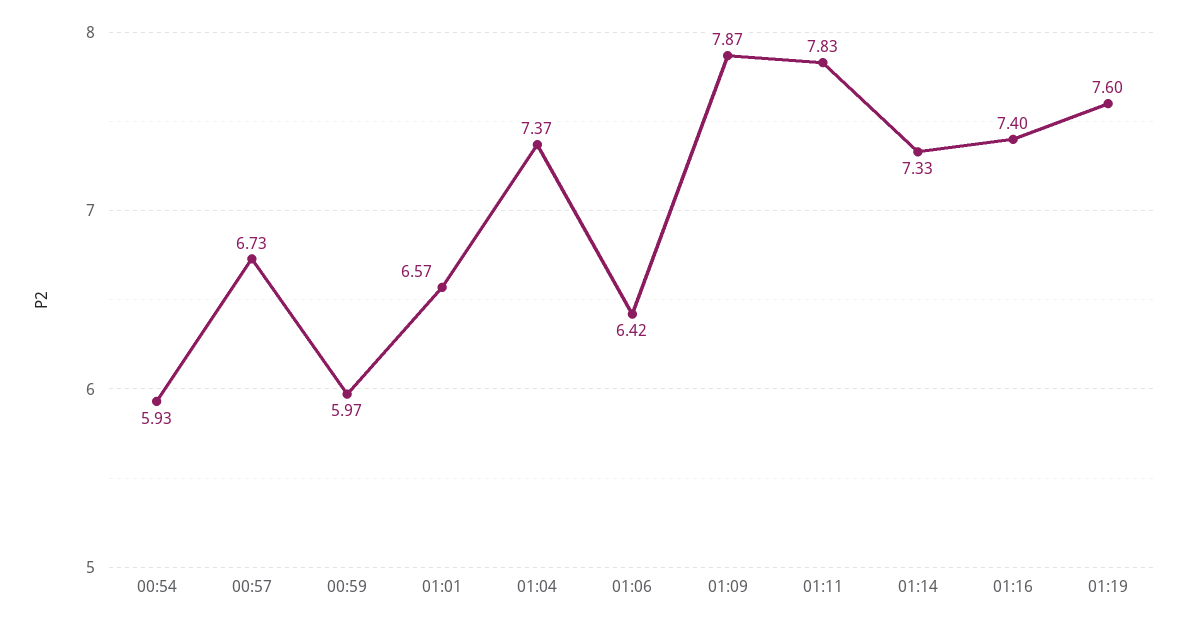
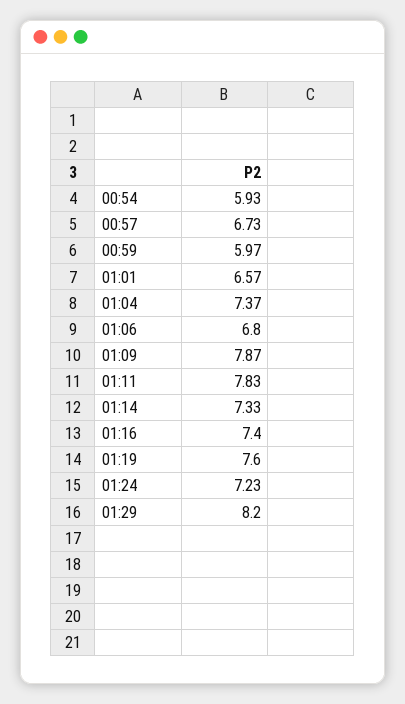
01:06: 6.42 -> 6.8
01:24: none -> 7.23
01:29: none -> 8.2

